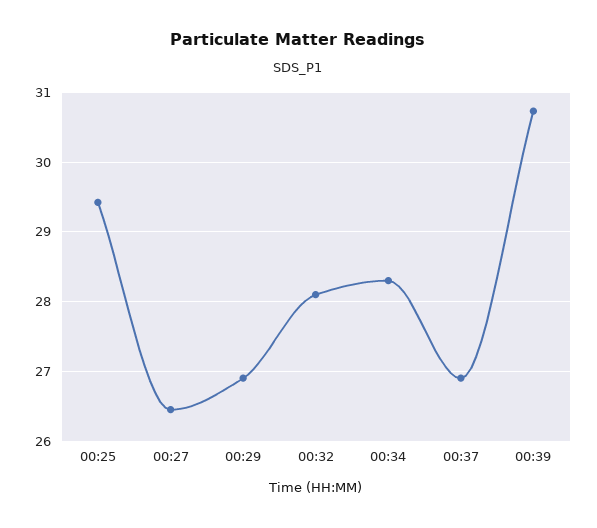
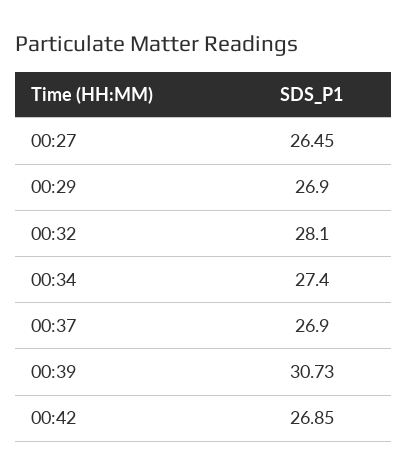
00:25: 29.4 -> none
00:34: 28.3 -> 27.4
00:42: none -> 26.85

